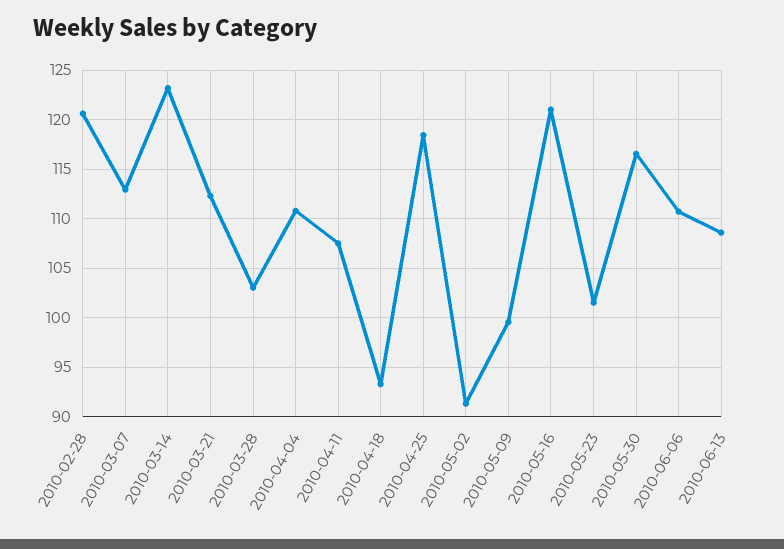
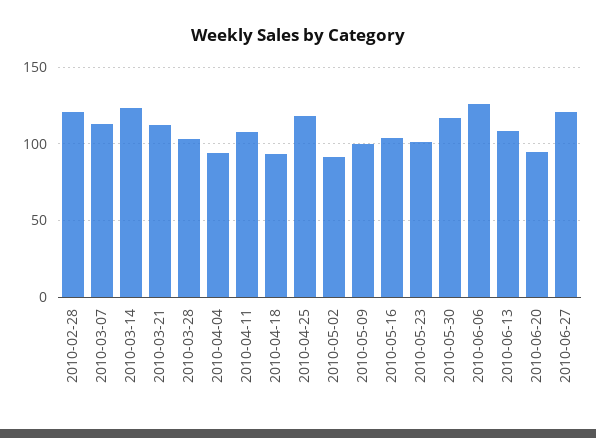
2010-04-04: 111 -> 95
2010-05-16: 121 -> 105
2010-06-06: 111 -> 125
2010-06-20: none -> 95
2010-06-27: none -> 120

